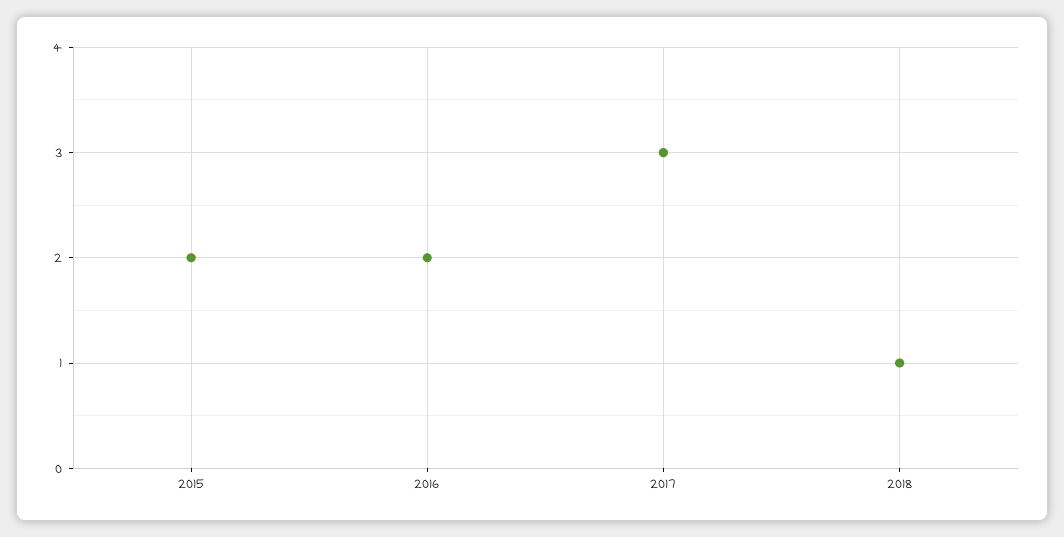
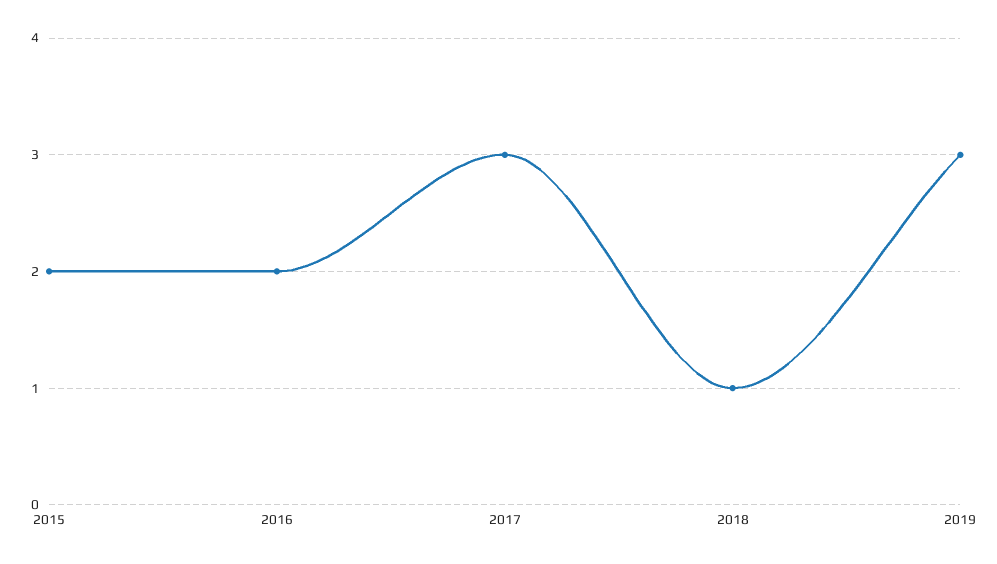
2019: none -> 3

